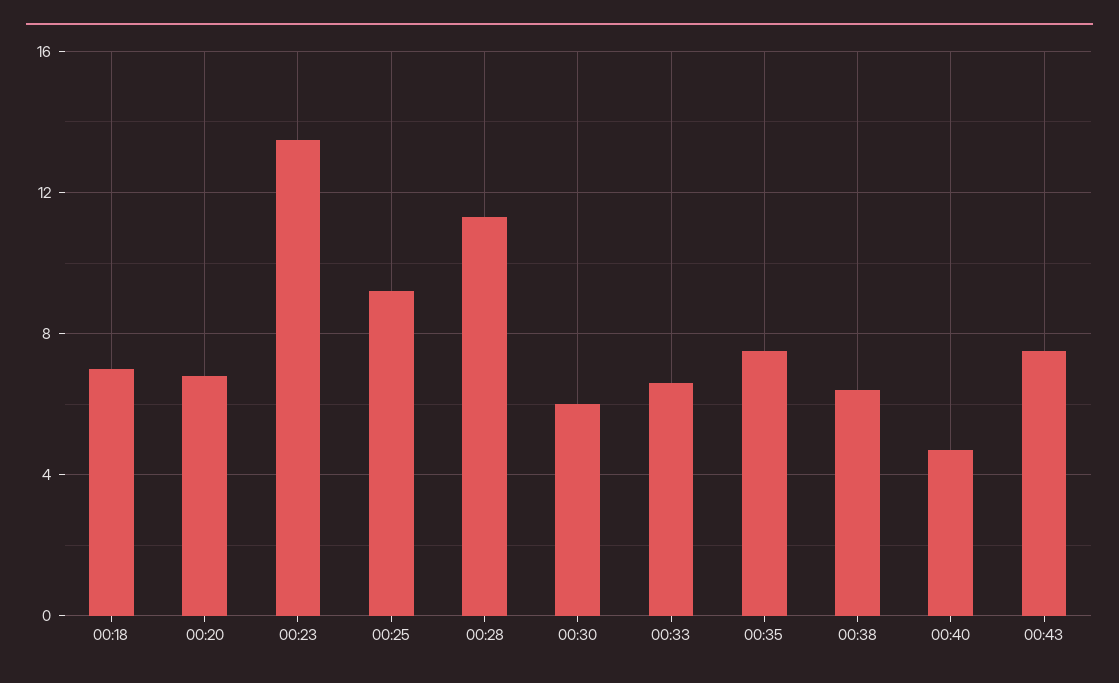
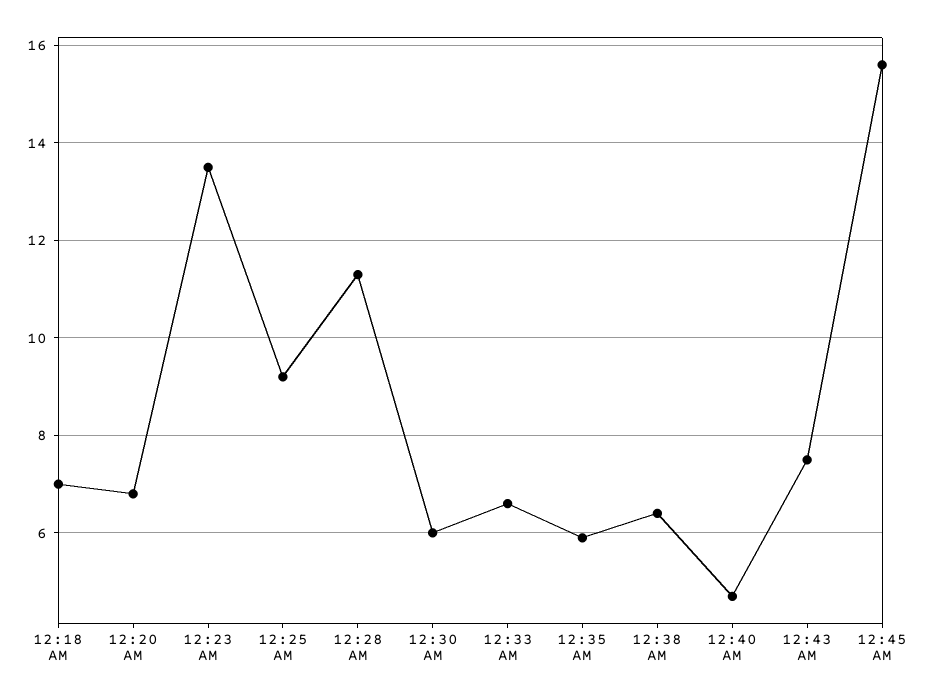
00:35: 7.5 -> 6
12:45 AM: none -> 15.5

